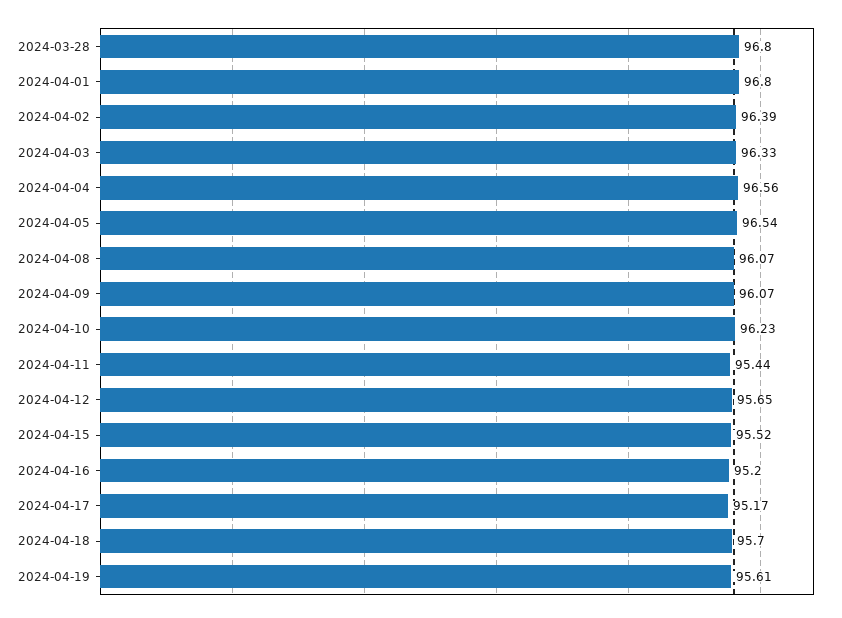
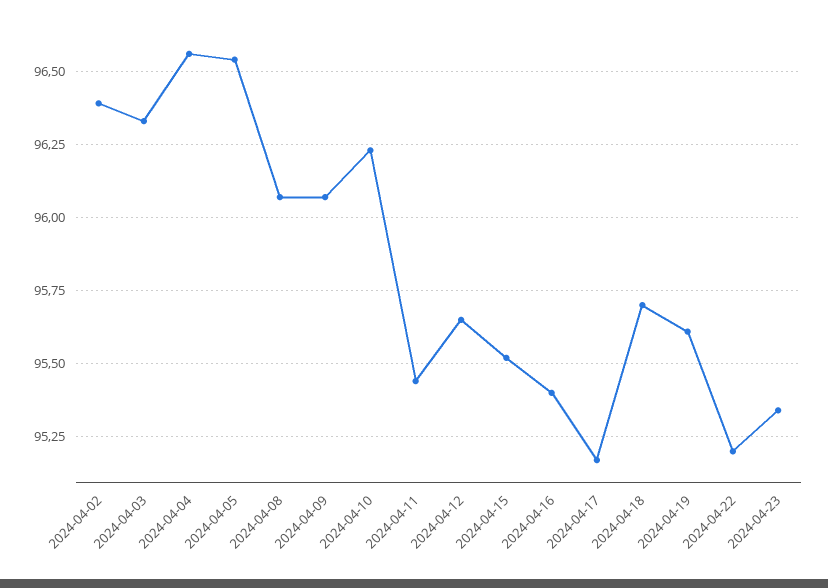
2024-03-28: 96.8 -> none
2024-04-01: 96.8 -> none
2024-04-16: 95.2 -> 95.4
2024-04-22: none -> 95.2
2024-04-23: none -> 95.35

